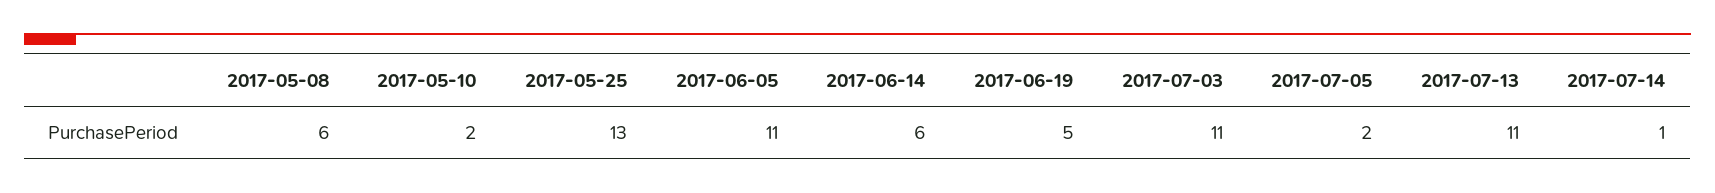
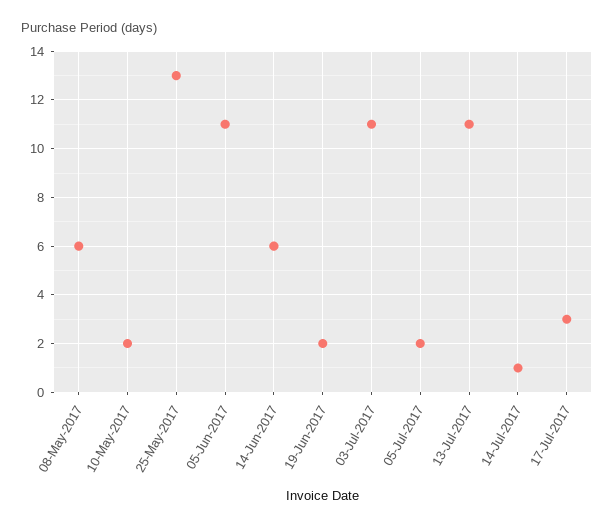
2017-06-19: 5 -> 2
17-Jul-2017: none -> 3

